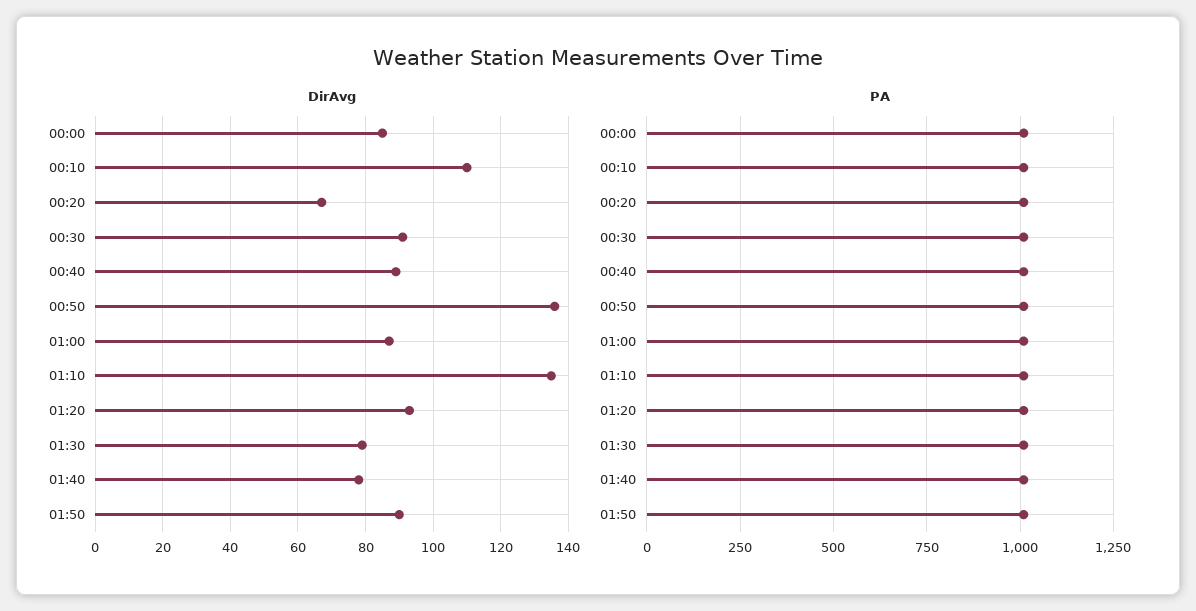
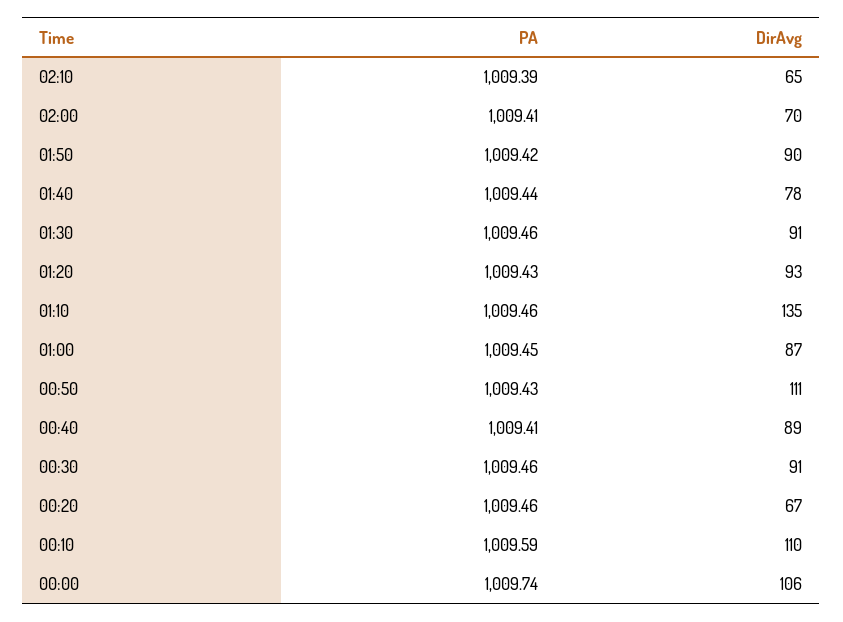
DirAvg, 00:00: 85 -> 106
DirAvg, 00:50: 135 -> 111
DirAvg, 01:30: 80 -> 91
PA, 02:10: none -> 1009.39
DirAvg, 02:10: none -> 65
PA, 02:00: none -> 1009.41
DirAvg, 02:00: none -> 70

